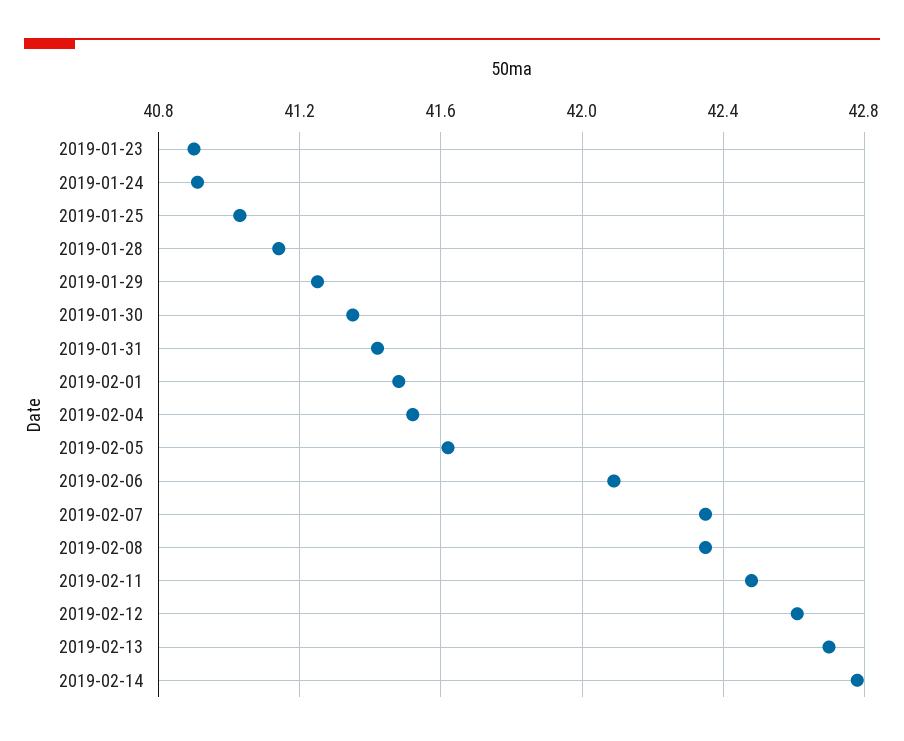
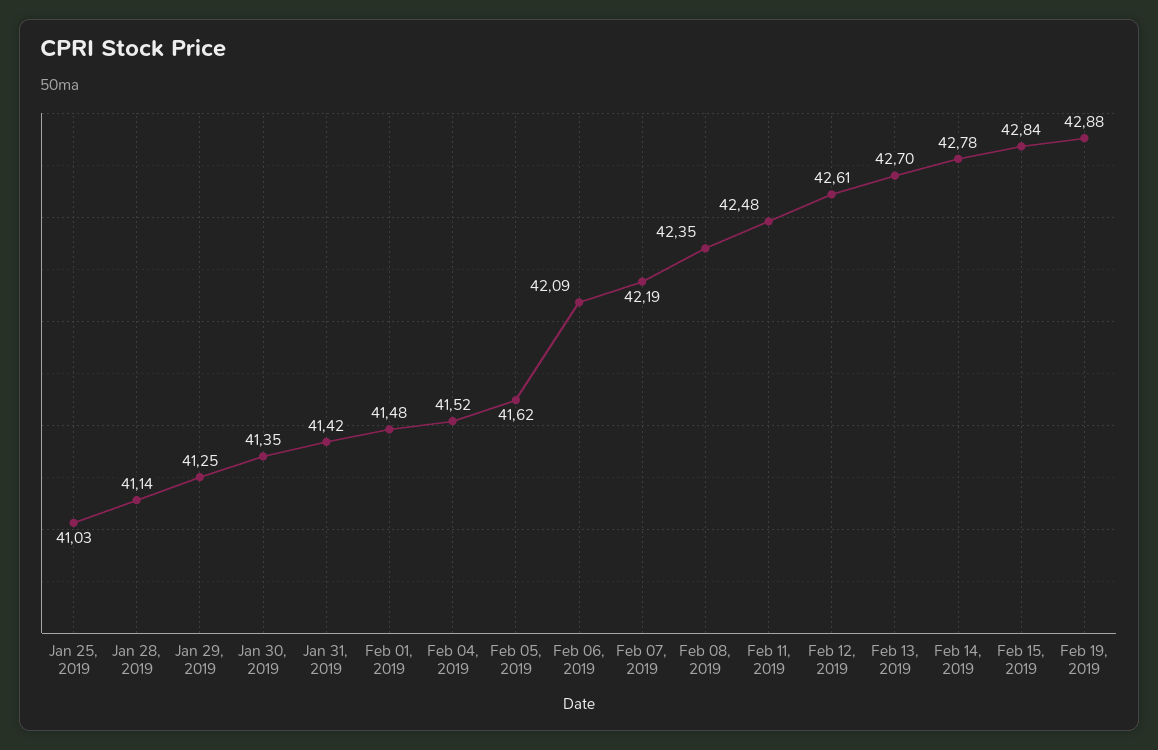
2019-01-23: 40.9 -> none
2019-01-24: 40.9 -> none
2019-02-07: 42.35 -> 42.19
Feb 15, 2019: none -> 42.84
Feb 19, 2019: none -> 42.88

